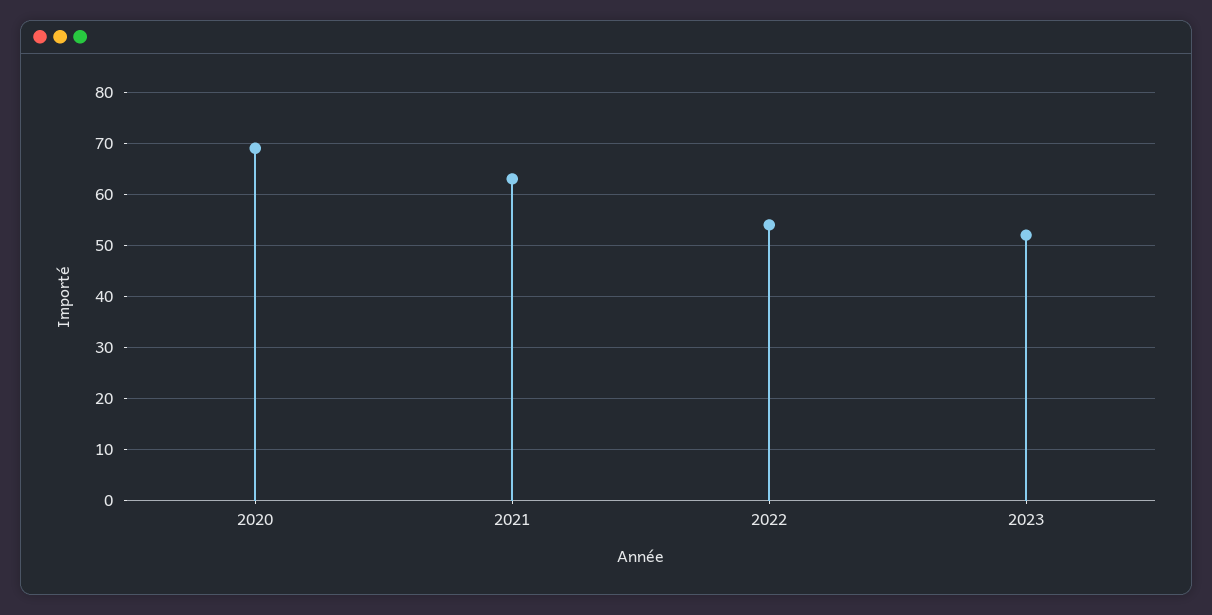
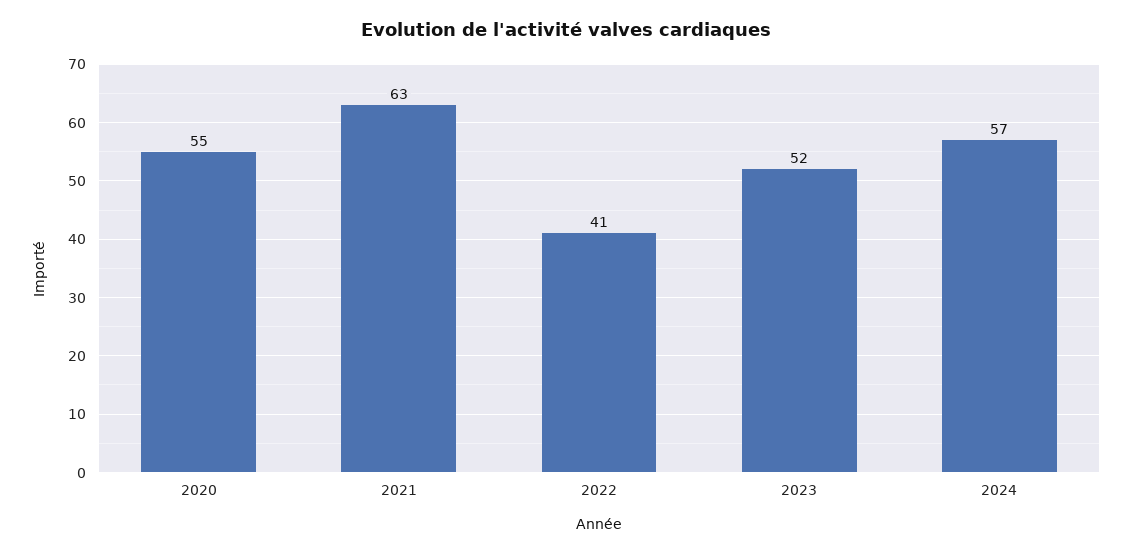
2020: 70 -> 55
2022: 55 -> 41
2024: none -> 57

